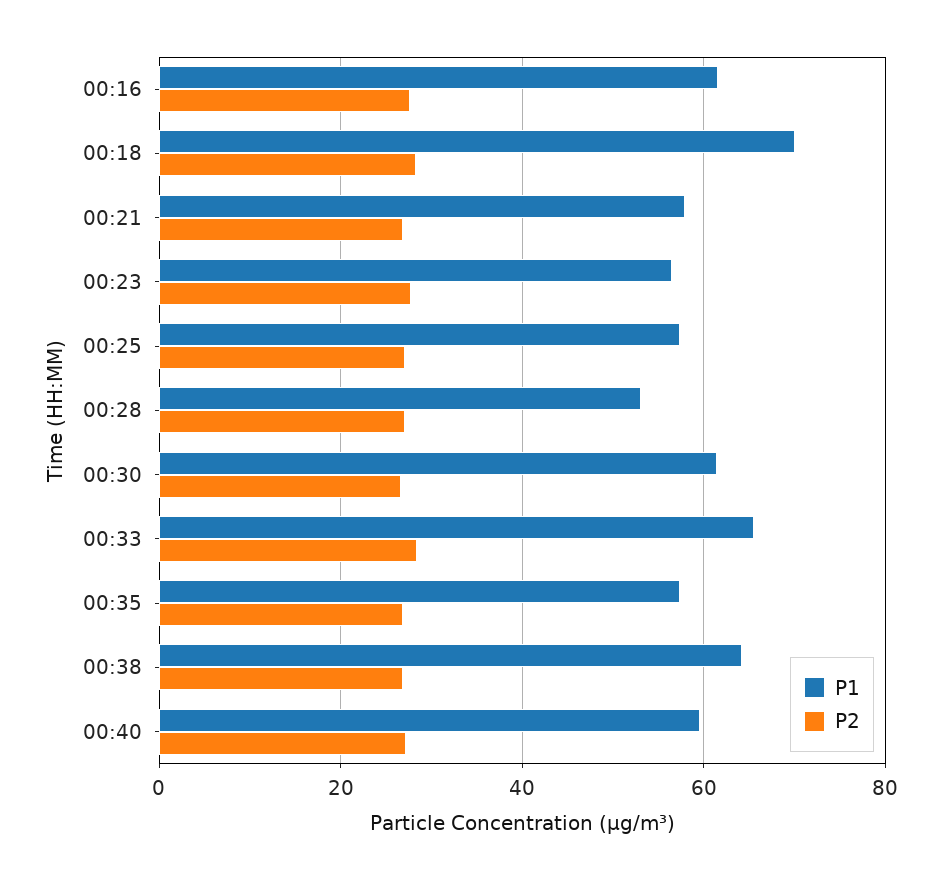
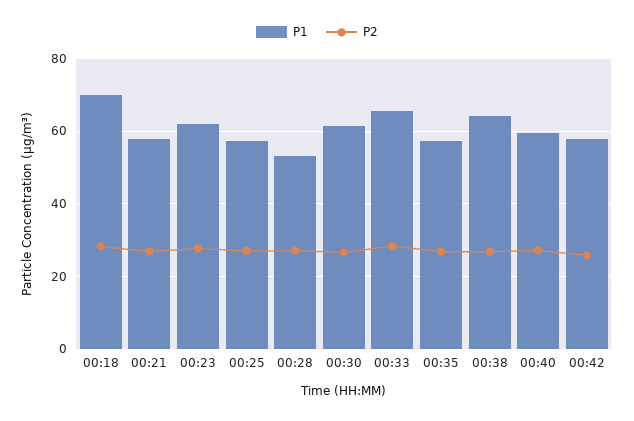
P1, 00:16: 62 -> none
P2, 00:16: 28 -> none
P1, 00:23: 56 -> 62
P1, 00:42: none -> 58
P2, 00:42: none -> 26

